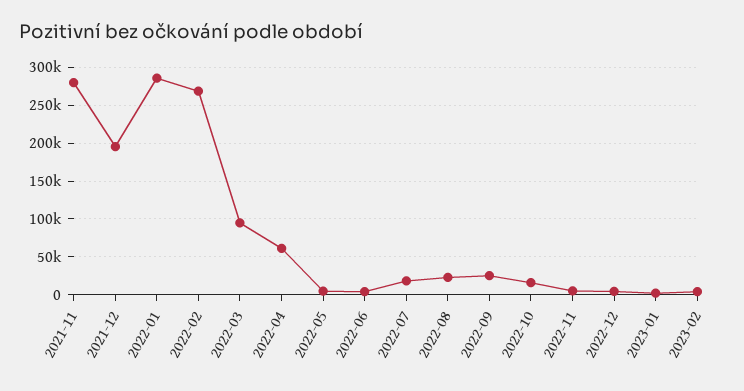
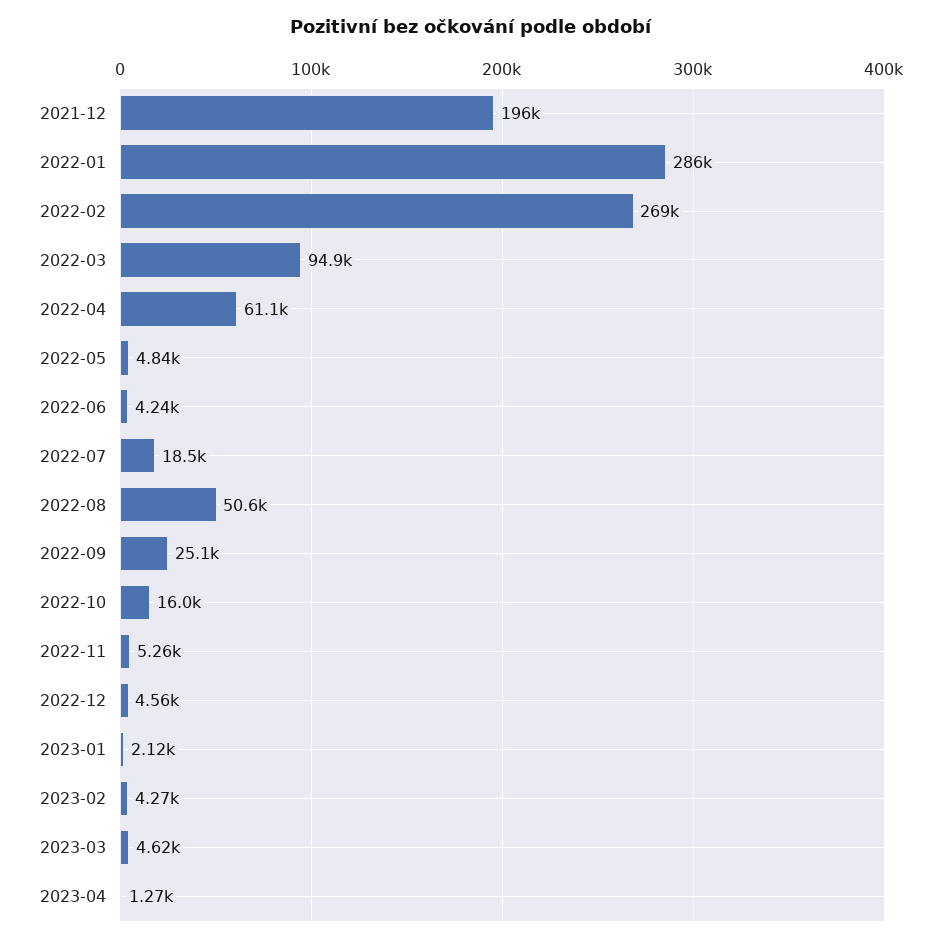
2021-11: 280000 -> none
2022-08: 20000 -> 50600
2023-03: none -> 4620
2023-04: none -> 1270

